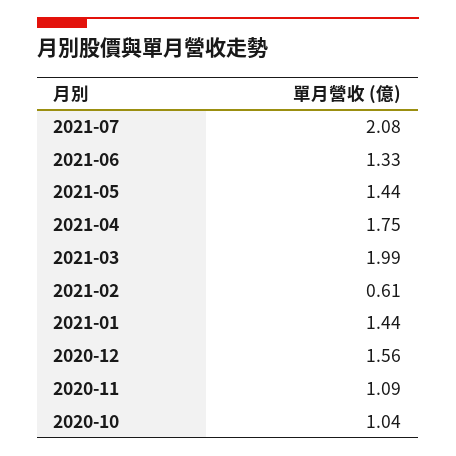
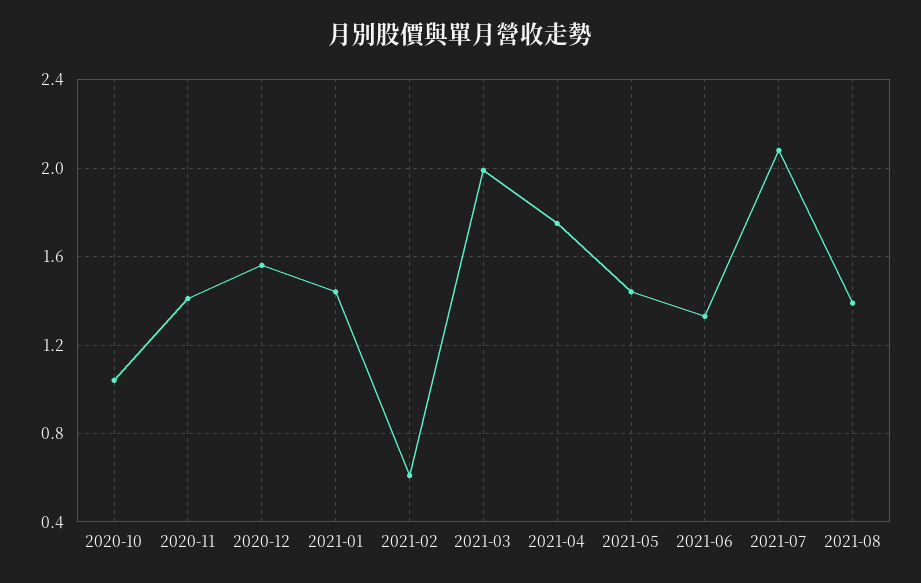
2020-11: 1.09 -> 1.4
2021-08: none -> 1.4

